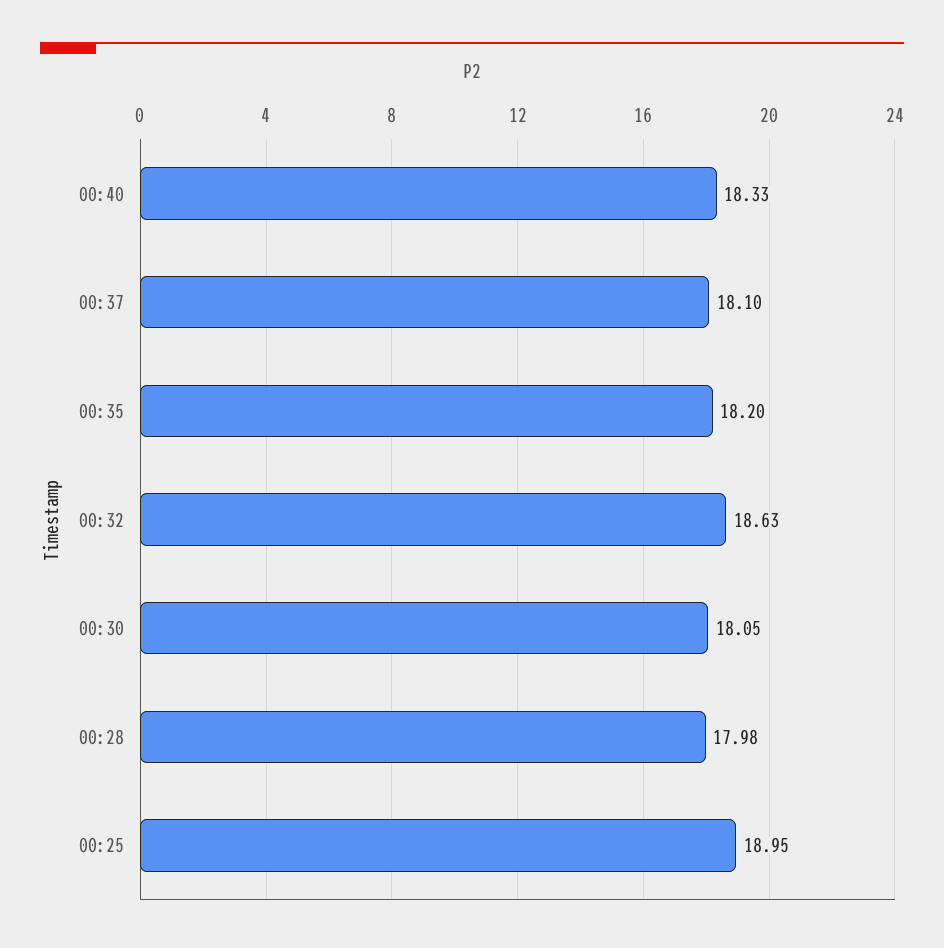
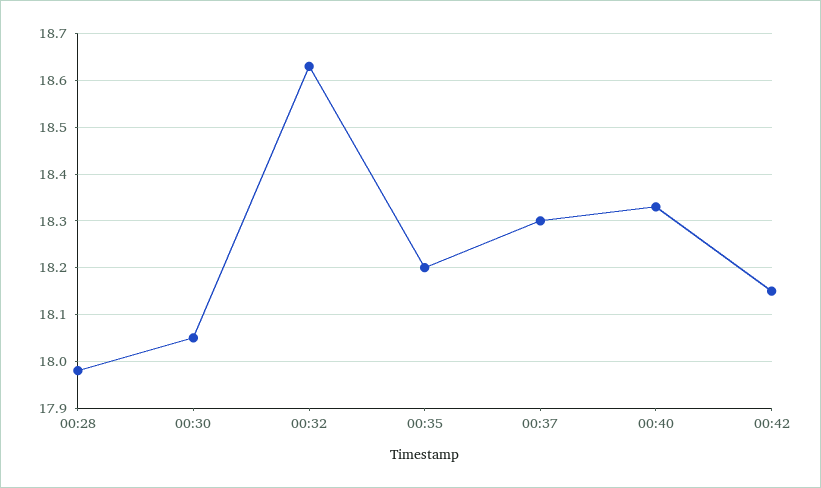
00:37: 18.1 -> 18.3
00:25: 18.95 -> none
00:42: none -> 18.15

